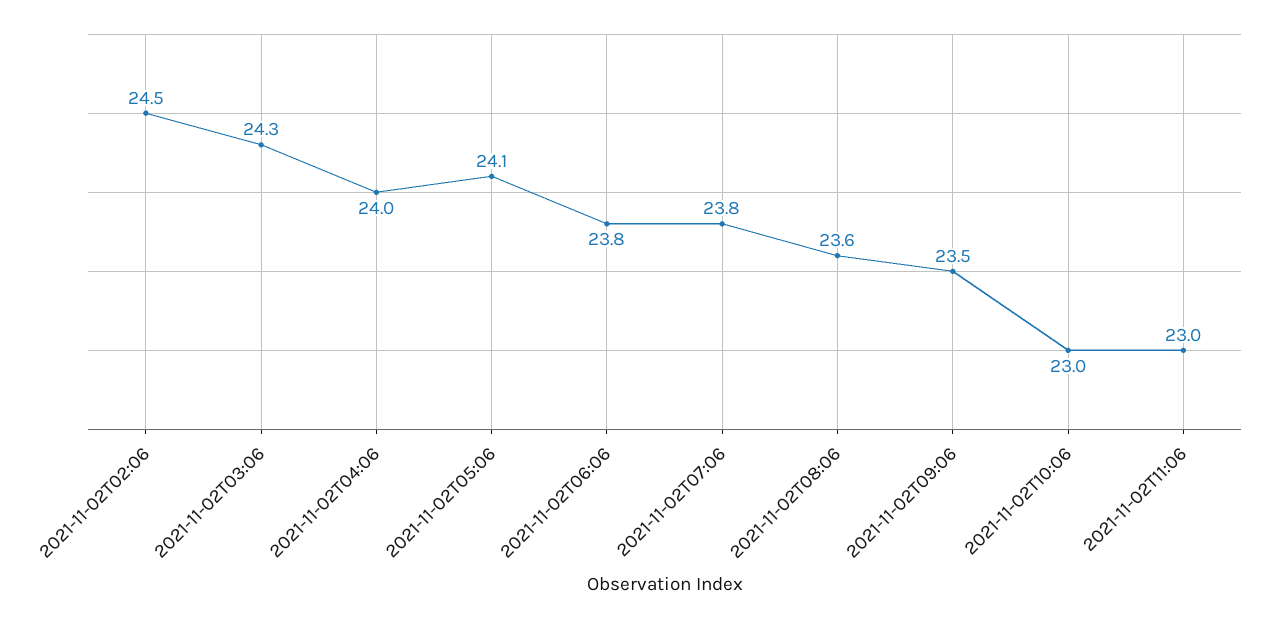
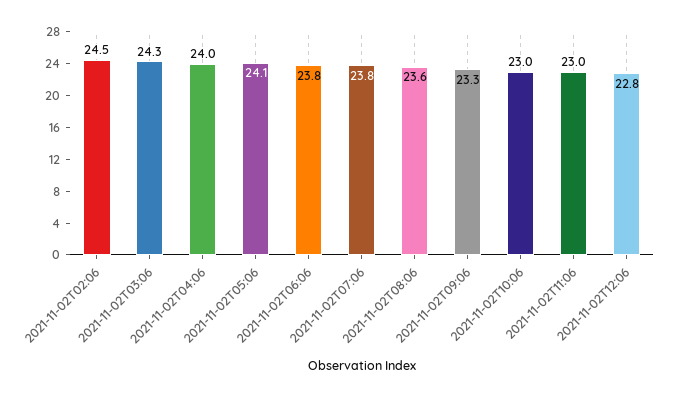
2021-11-02T09:06: 23.5 -> 23.3
2021-11-02T12:06: none -> 22.8

